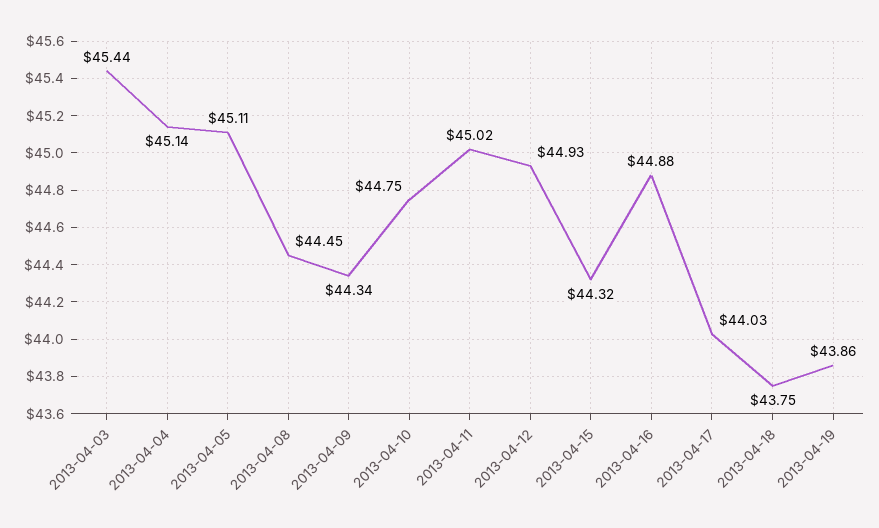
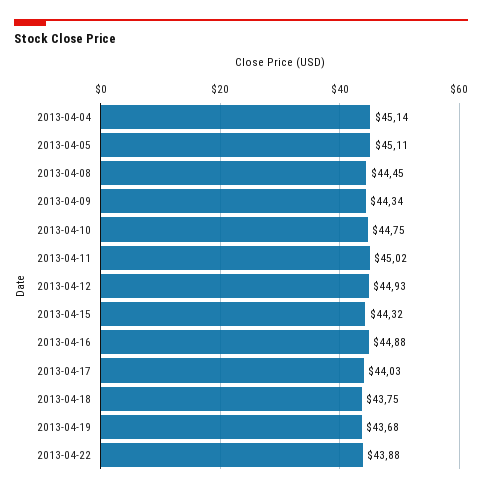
2013-04-03: 45.44 -> none
2013-04-19: 43.86 -> 43.68
2013-04-22: none -> 43.88

